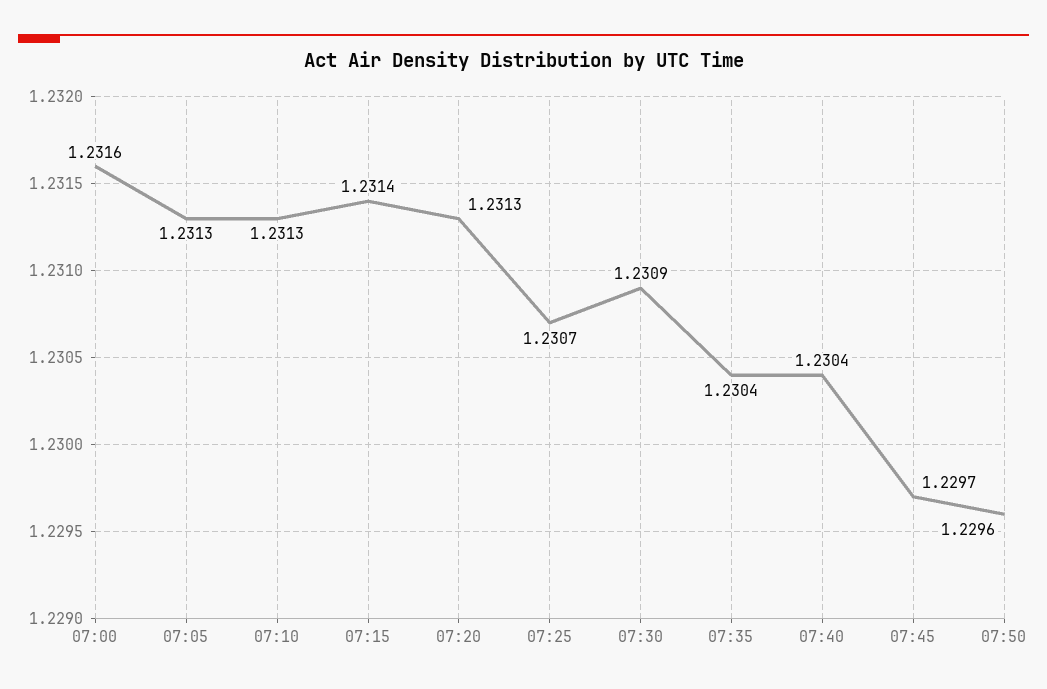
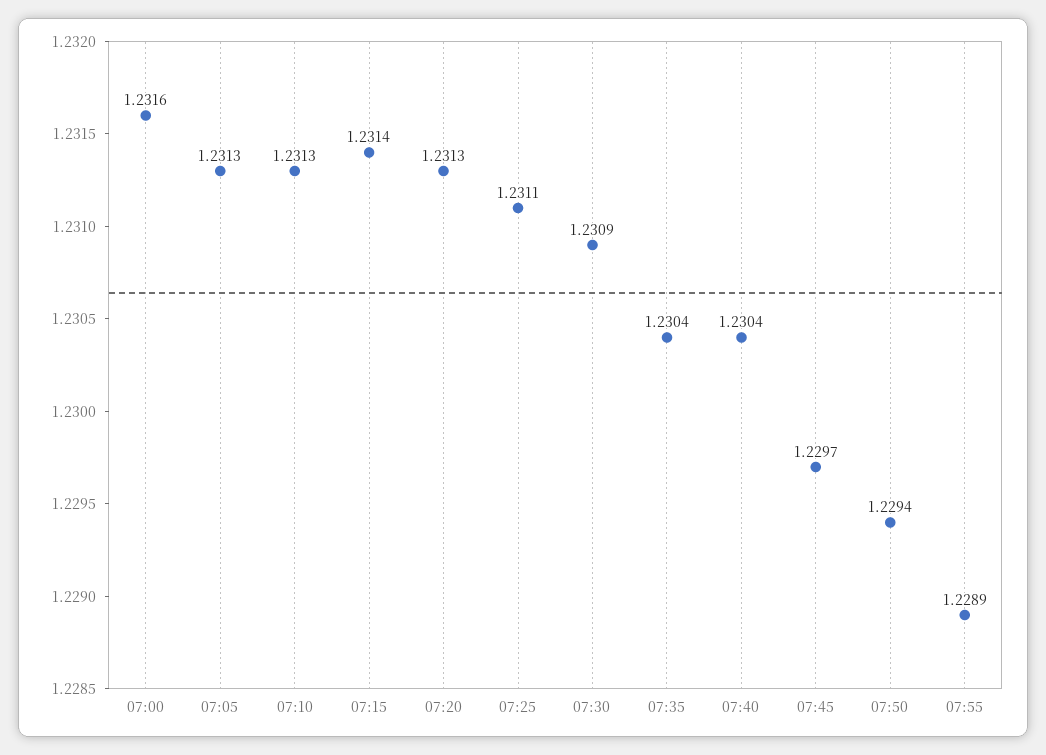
07:25: 1.2307 -> 1.2311
07:50: 1.2296 -> 1.2294
07:55: none -> 1.2289

